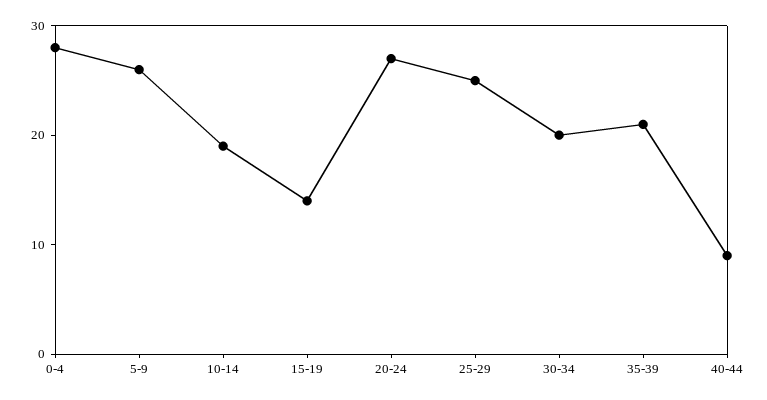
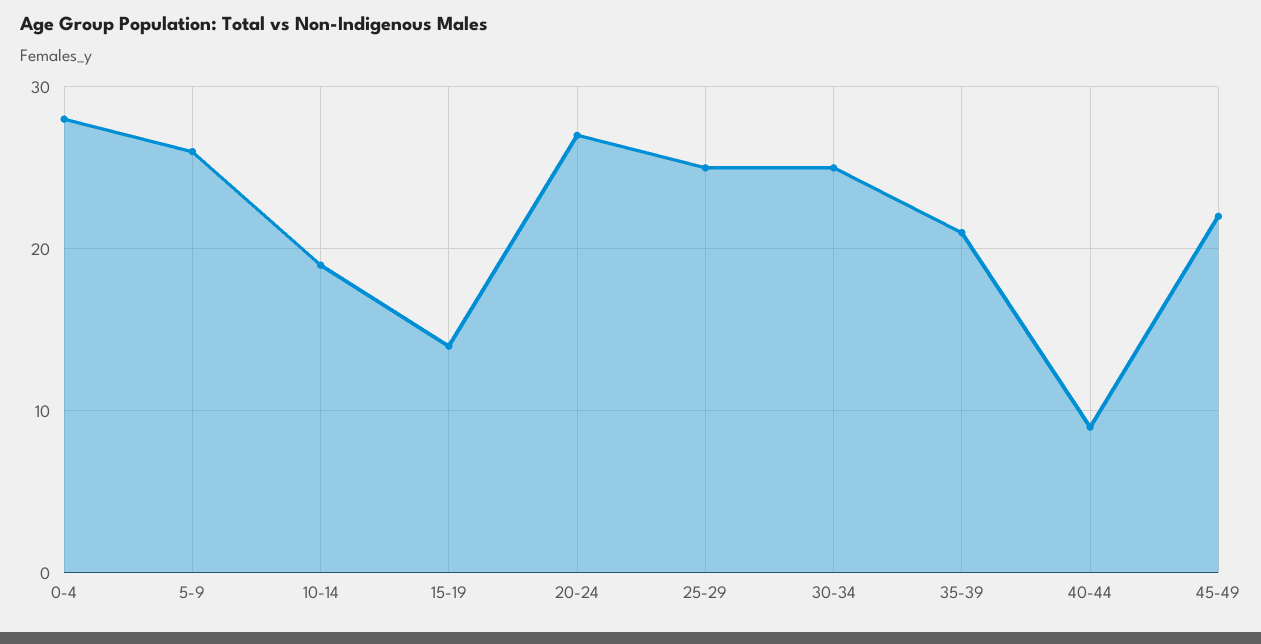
30-34: 20 -> 25
45-49: none -> 22

